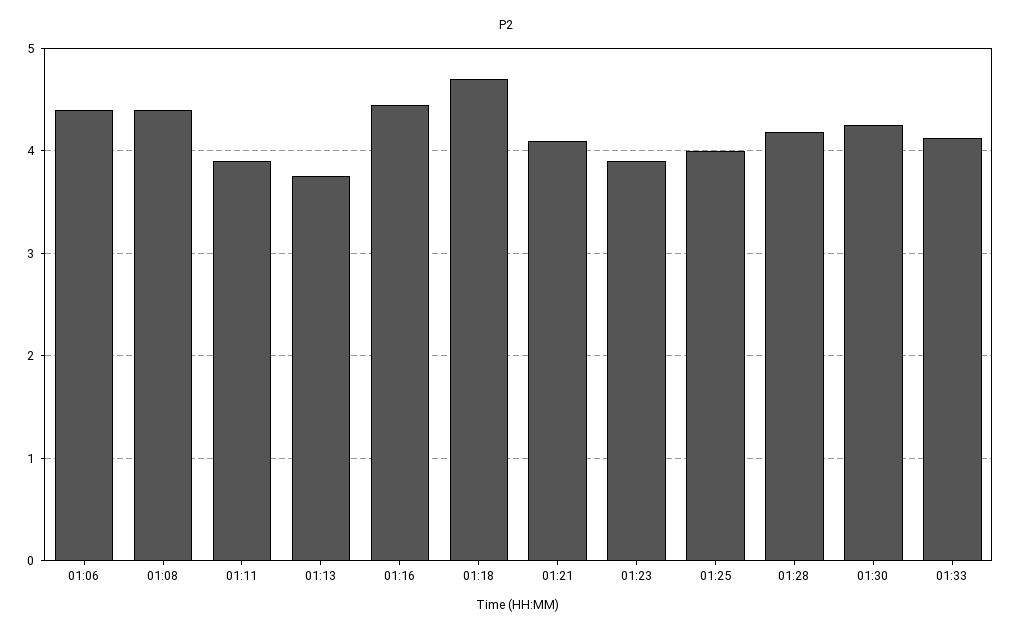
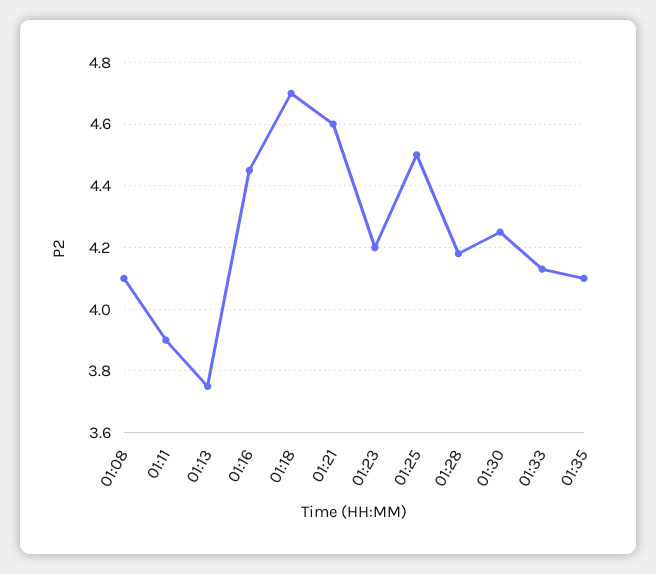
01:06: 4.4 -> none
01:08: 4.4 -> 4.1
01:21: 4.1 -> 4.6
01:23: 3.9 -> 4.2
01:25: 4 -> 4.5
01:35: none -> 4.1

